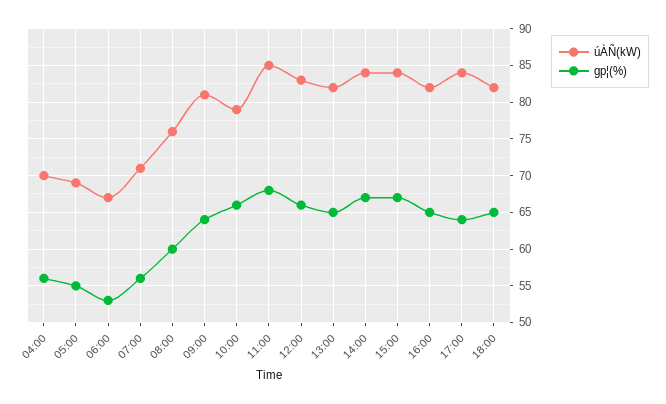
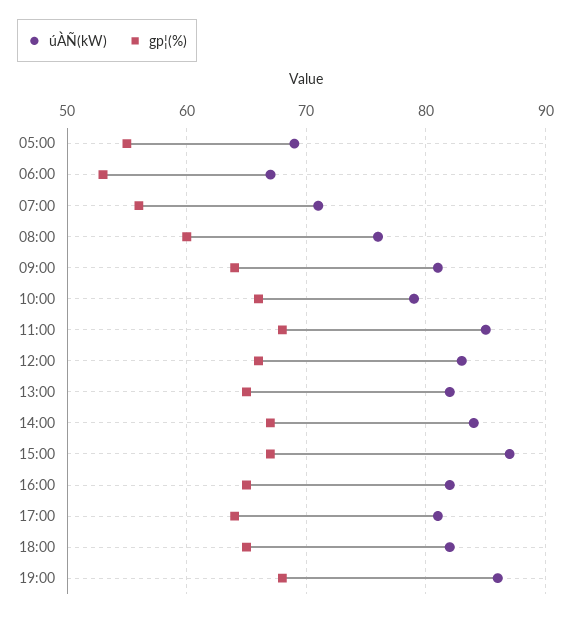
úÀÑ(kW), 04:00: 70 -> none
gp¦(%), 04:00: 56 -> none
úÀÑ(kW), 15:00: 84 -> 87
úÀÑ(kW), 17:00: 84 -> 81
úÀÑ(kW), 19:00: none -> 86
gp¦(%), 19:00: none -> 68

